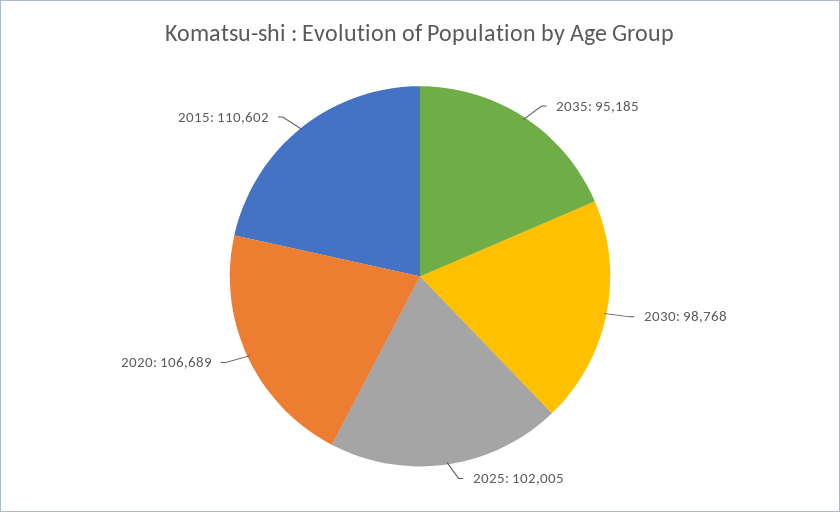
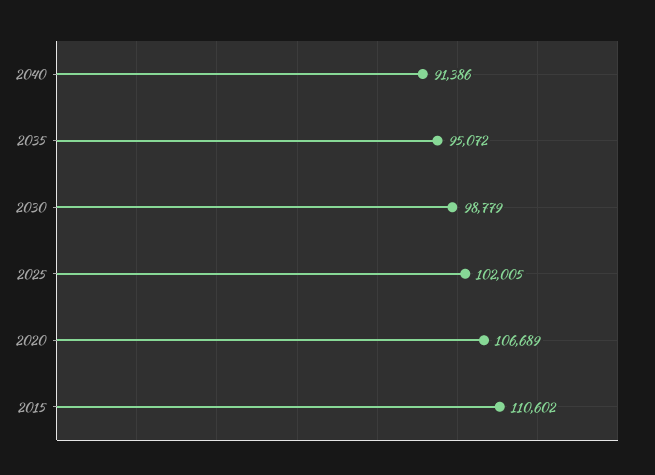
2035: 95185 -> 95072
2030: 98768 -> 98779
2040: none -> 91386

